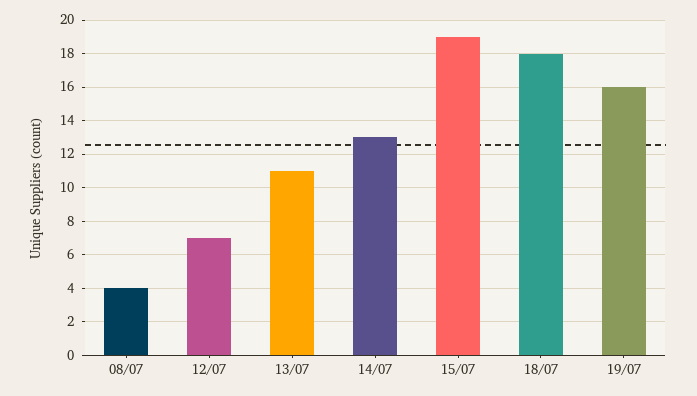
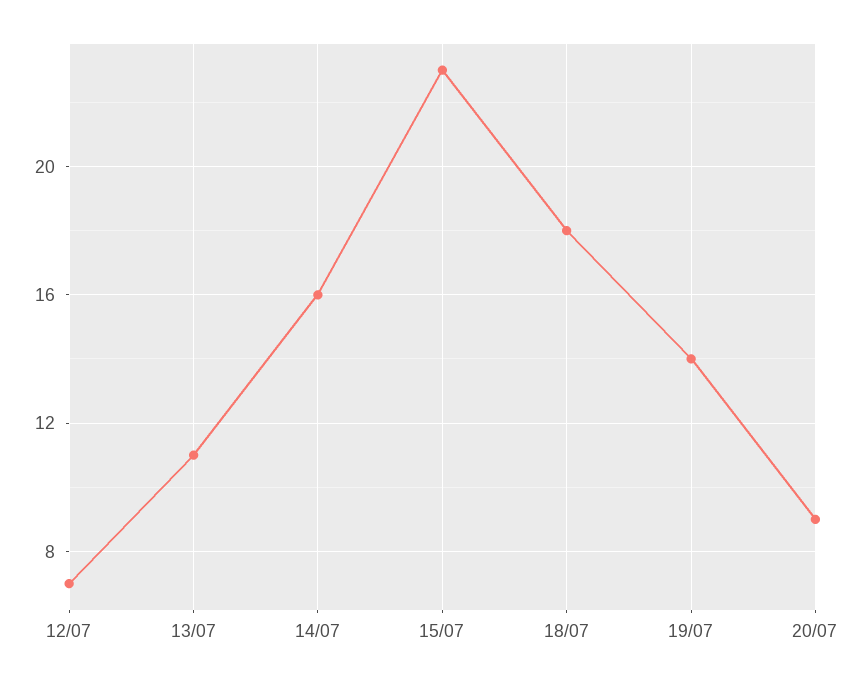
08/07: 4 -> none
14/07: 13 -> 16
15/07: 19 -> 23
19/07: 16 -> 14
20/07: none -> 9

